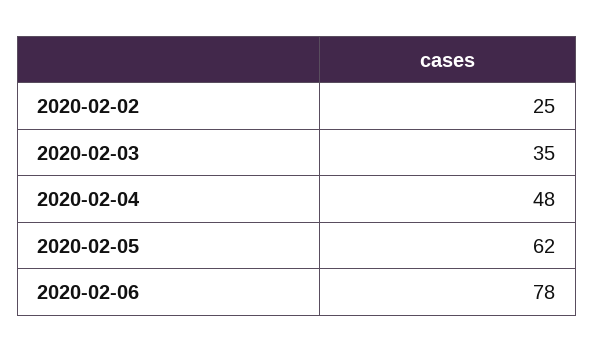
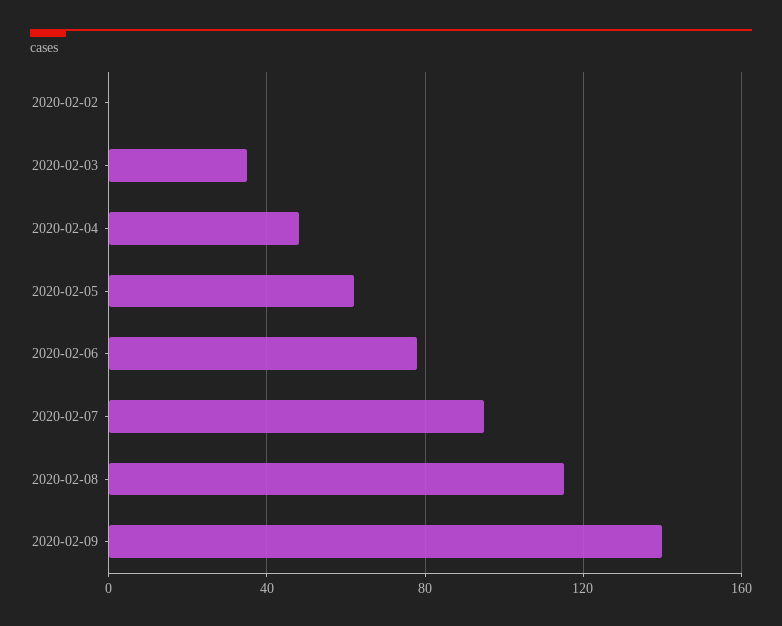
2020-02-02: 25 -> 0
2020-02-07: none -> 95
2020-02-08: none -> 115
2020-02-09: none -> 140

